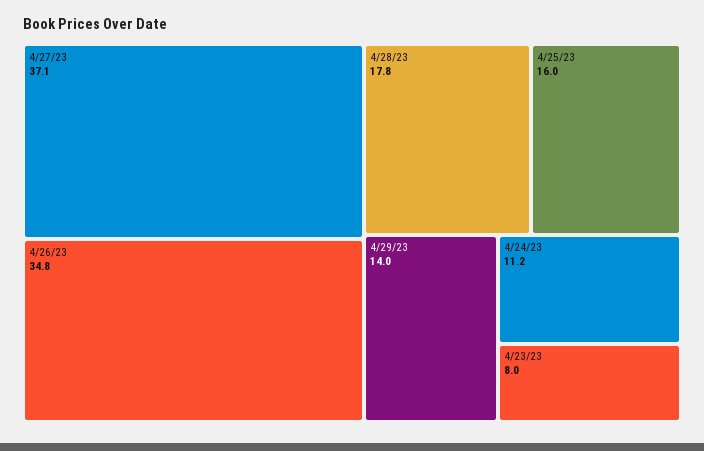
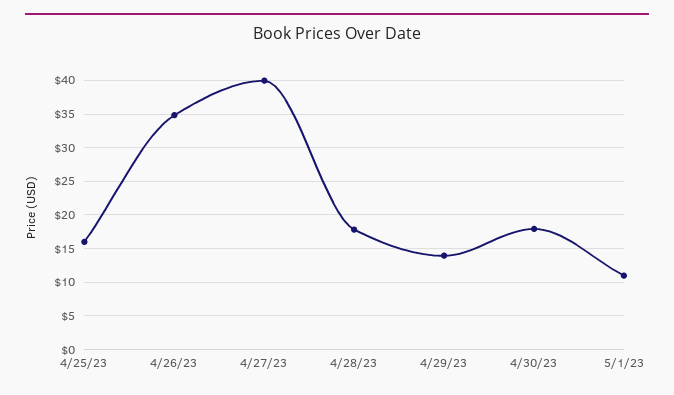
4/27/23: 37.1 -> 40
4/24/23: 11.2 -> none
4/23/23: 8 -> none
4/30/23: none -> 18
5/1/23: none -> 11

